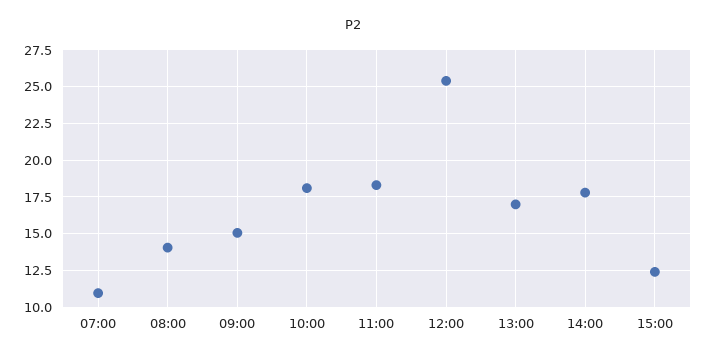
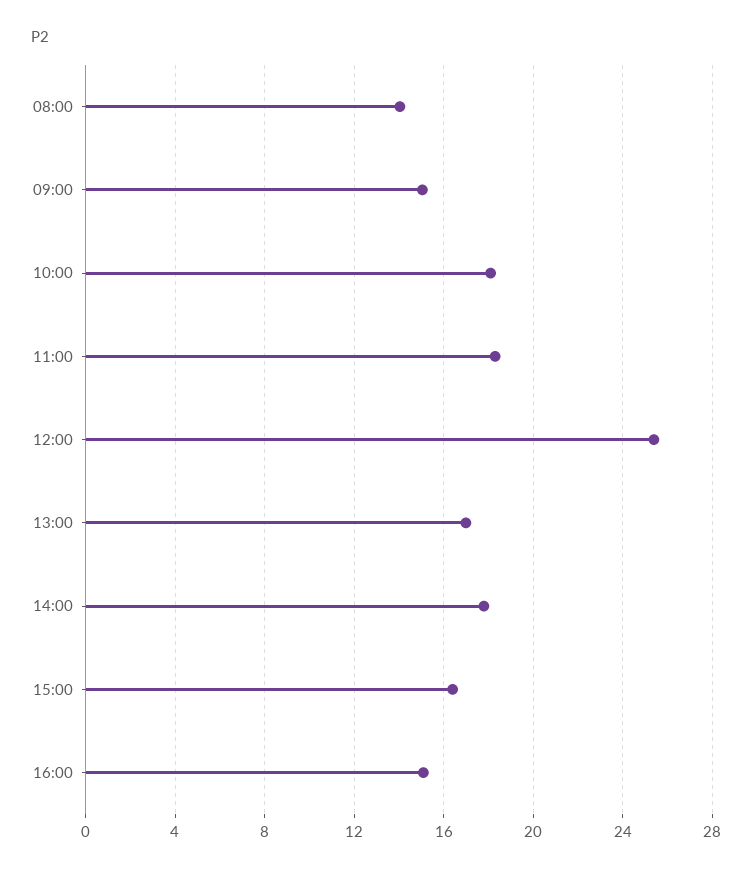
07:00: 11 -> none
15:00: 12.5 -> 16.5
16:00: none -> 15

